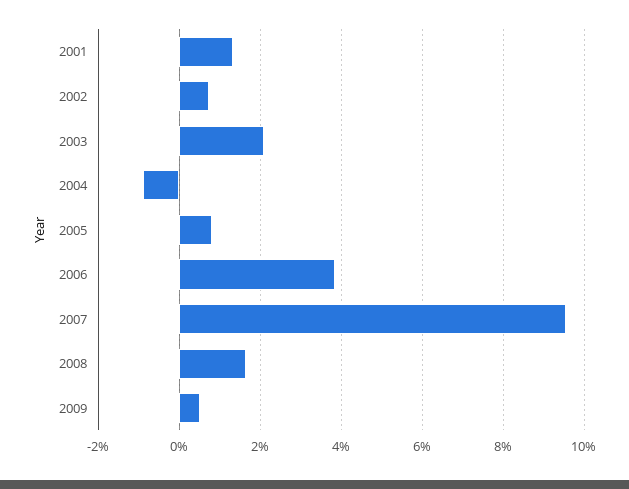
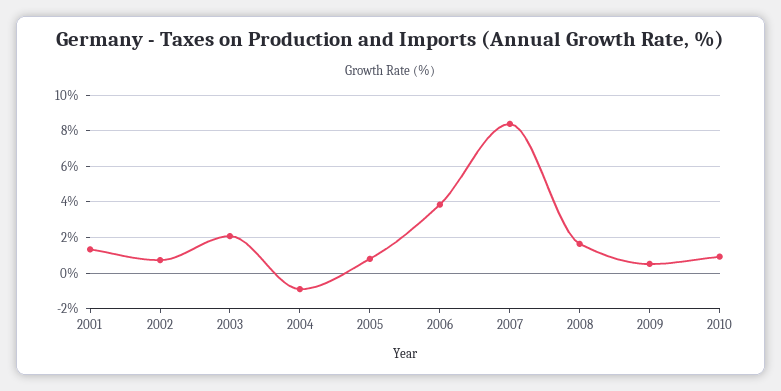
2007: 9.6 -> 8.5
2010: none -> 1

